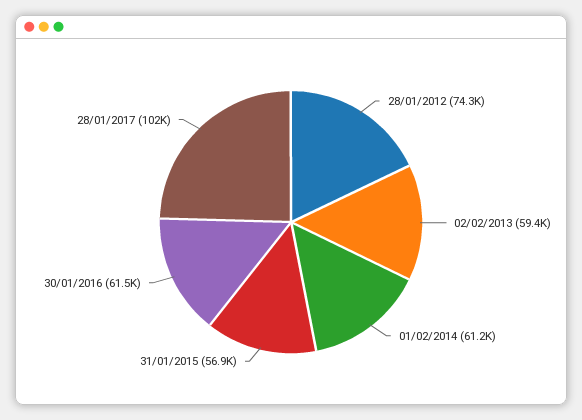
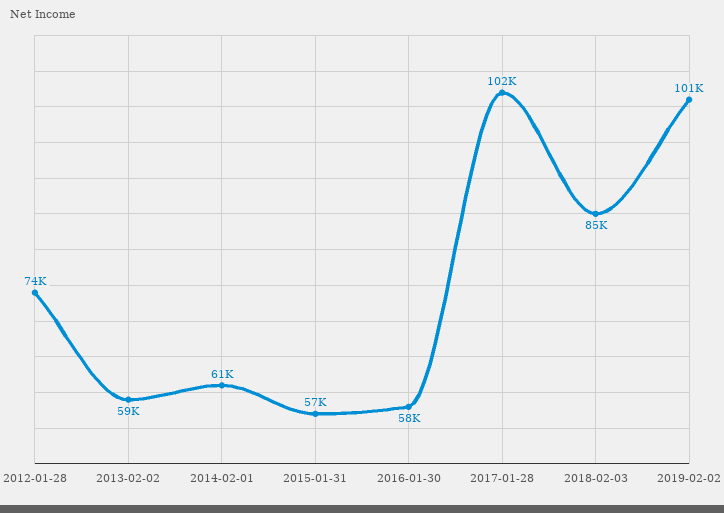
30/01/2016: 61500 -> 58000
2018-02-03: none -> 85000
2019-02-02: none -> 101000

